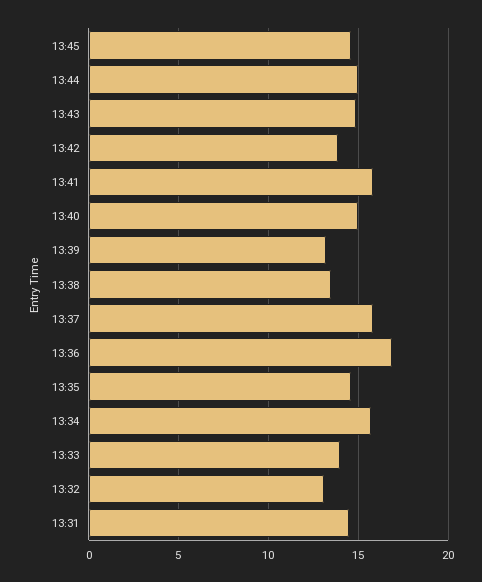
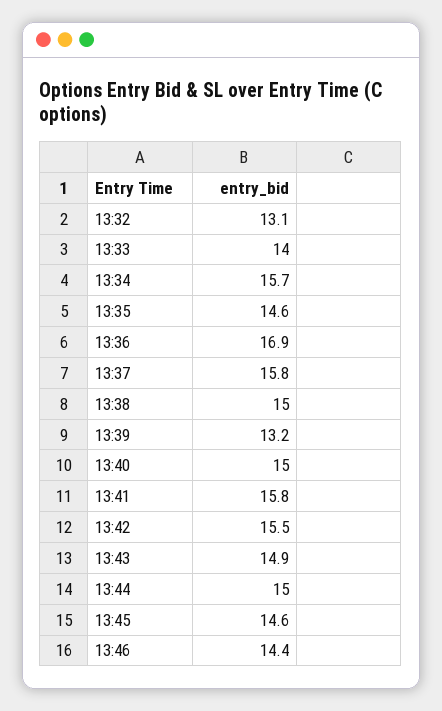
13:42: 14 -> 15.5
13:38: 13.5 -> 15
13:31: 14.5 -> none
13:46: none -> 14.4

